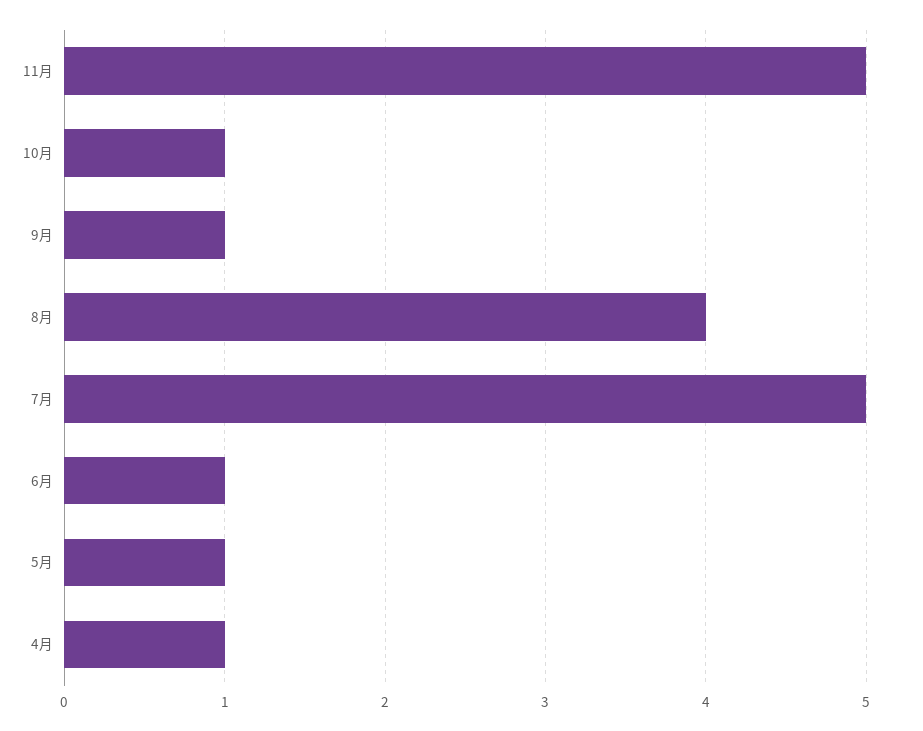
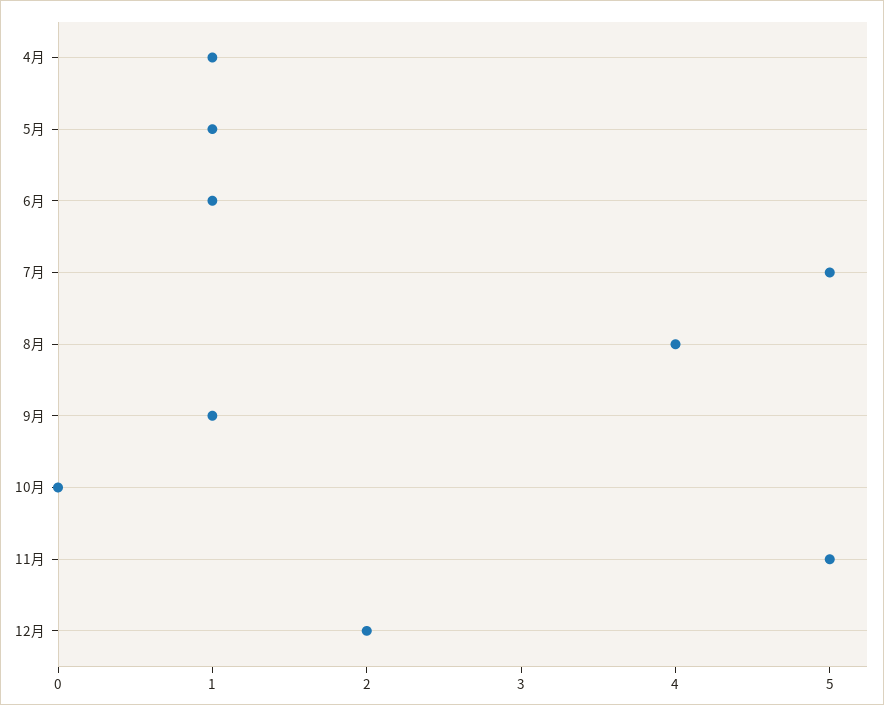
10月: 1 -> 0
12月: none -> 2

